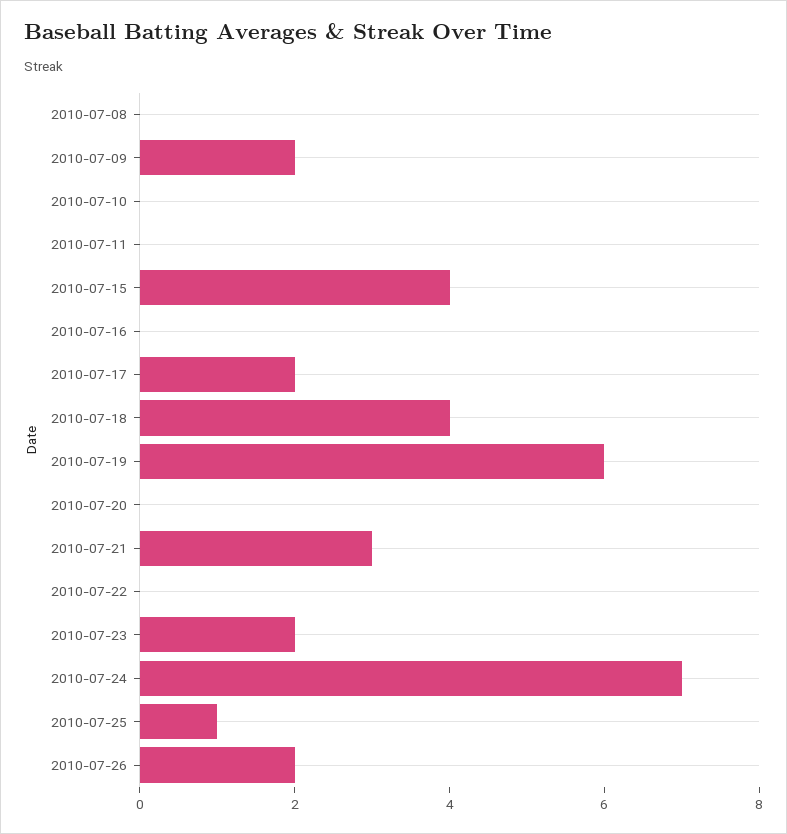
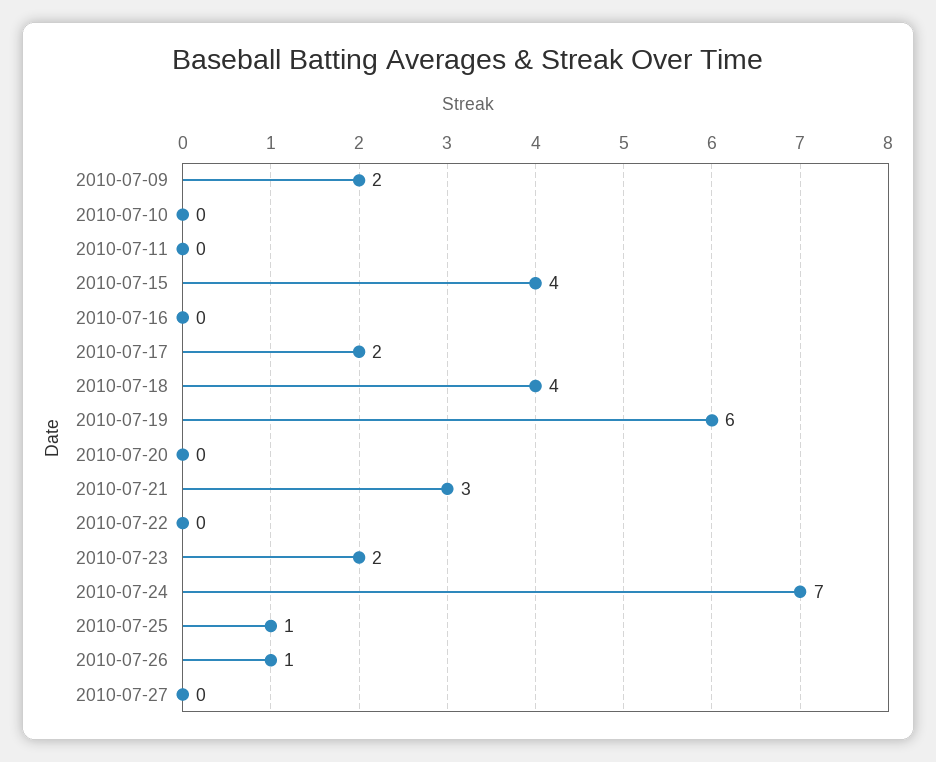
2010-07-08: 0 -> none
2010-07-26: 2 -> 1
2010-07-27: none -> 0

